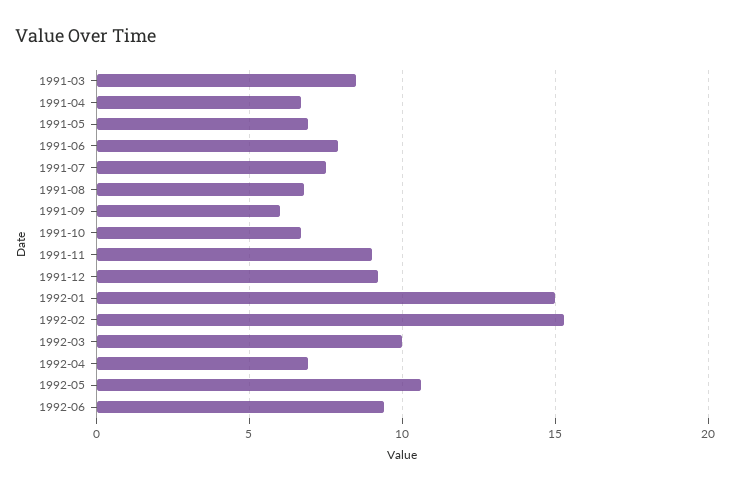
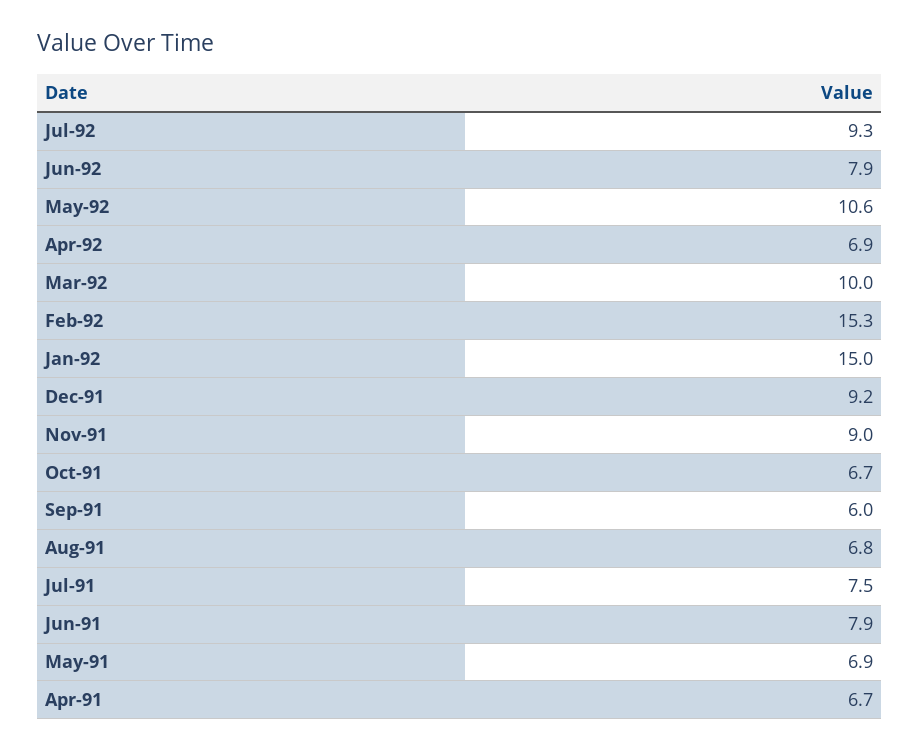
1991-03: 8.5 -> none
1992-06: 9.5 -> 7.9
Jul-92: none -> 9.3

